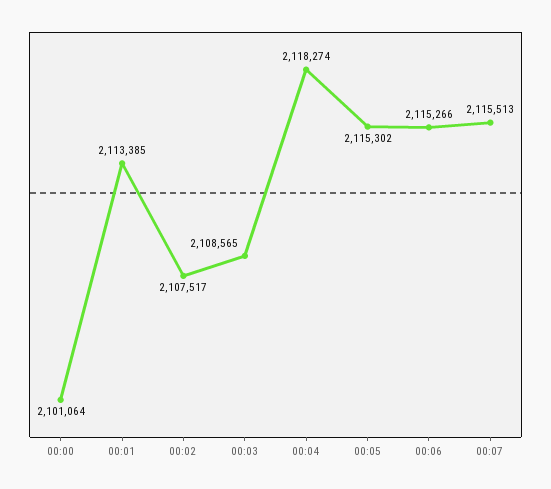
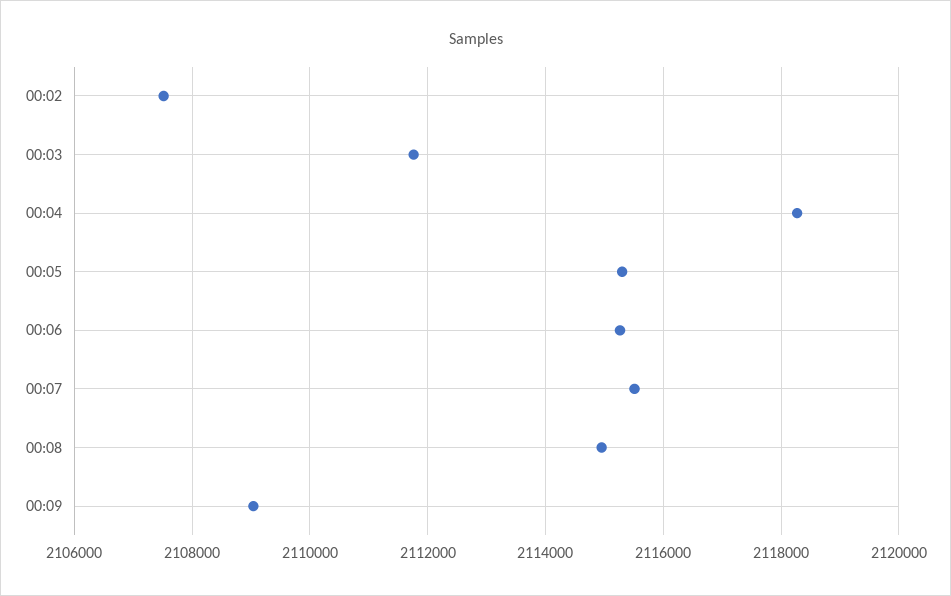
00:00: 2101064 -> none
00:01: 2113385 -> none
00:03: 2108565 -> 2111800
00:08: none -> 2115000
00:09: none -> 2109000

